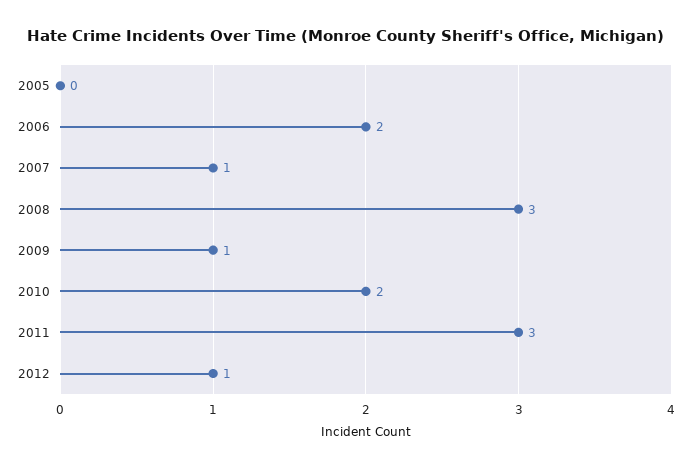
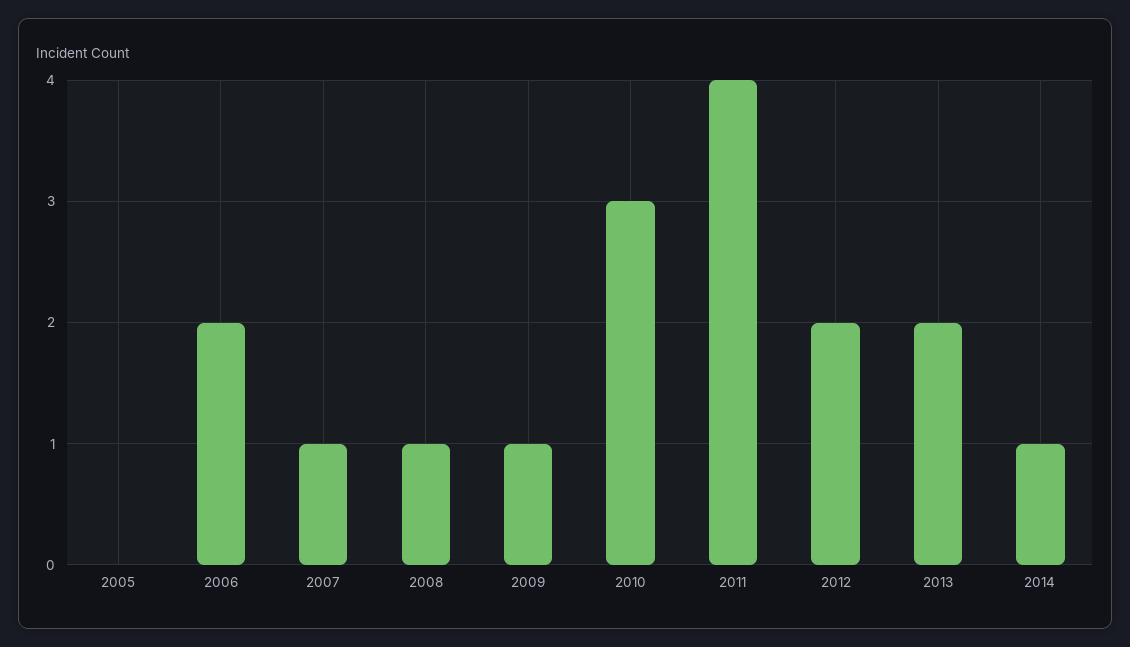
2008: 3 -> 1
2010: 2 -> 3
2011: 3 -> 4
2012: 1 -> 2
2013: none -> 2
2014: none -> 1

